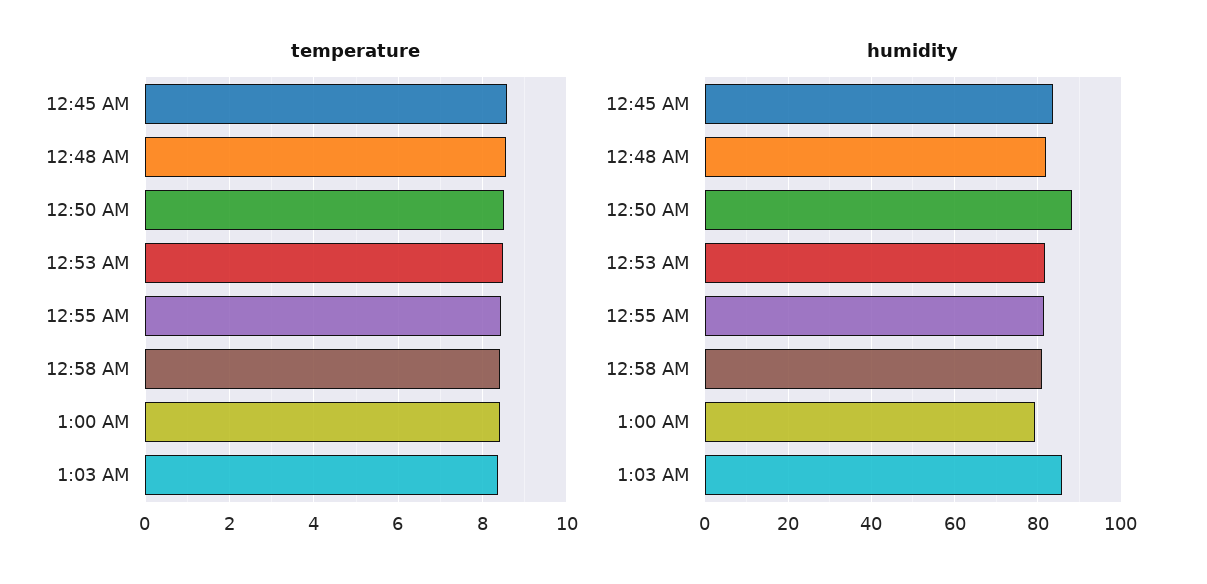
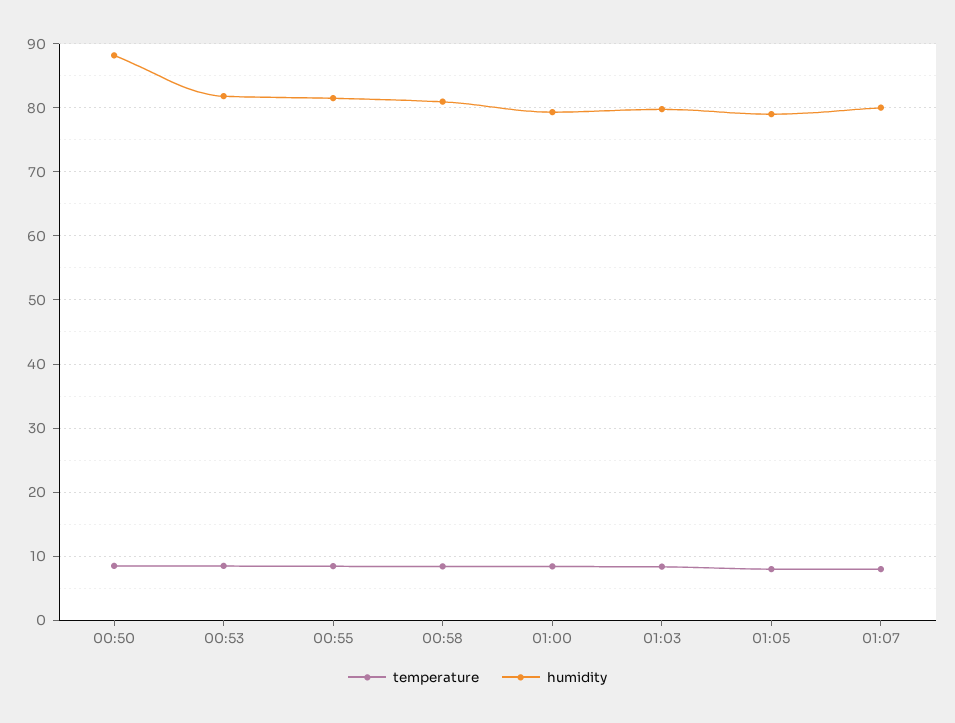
temperature, 12:45 AM: 8.6 -> none
temperature, 12:48 AM: 8.6 -> none
humidity, 12:45 AM: 84 -> none
humidity, 12:48 AM: 82 -> none
humidity, 1:03 AM: 86 -> 80
temperature, 01:05: none -> 8
humidity, 01:05: none -> 79
temperature, 01:07: none -> 8
humidity, 01:07: none -> 80

